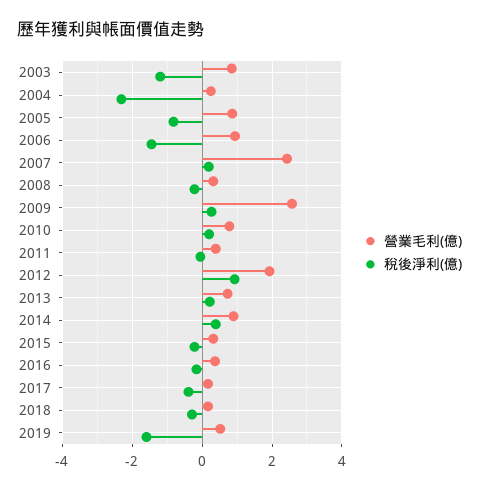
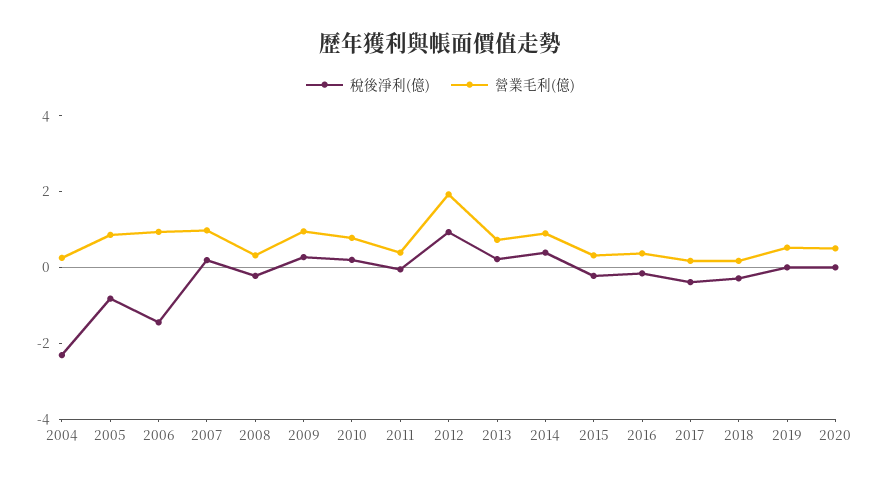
營業毛利(億), 2003: 0.8 -> none
稅後淨利(億), 2003: -1.2 -> none
營業毛利(億), 2007: 2.4 -> 1
營業毛利(億), 2009: 2.6 -> 1
稅後淨利(億), 2019: -1.6 -> 0
稅後淨利(億), 2020: none -> 0
營業毛利(億), 2020: none -> 0.5

